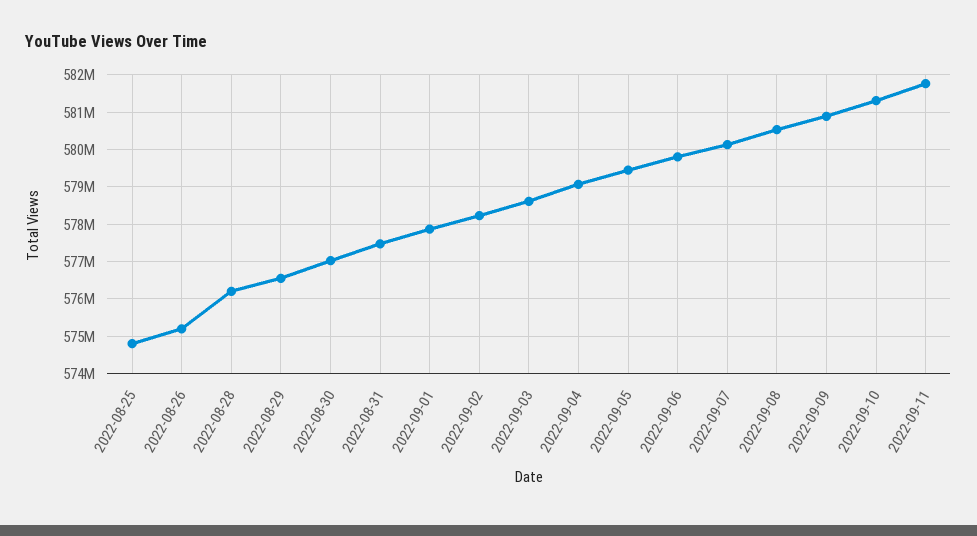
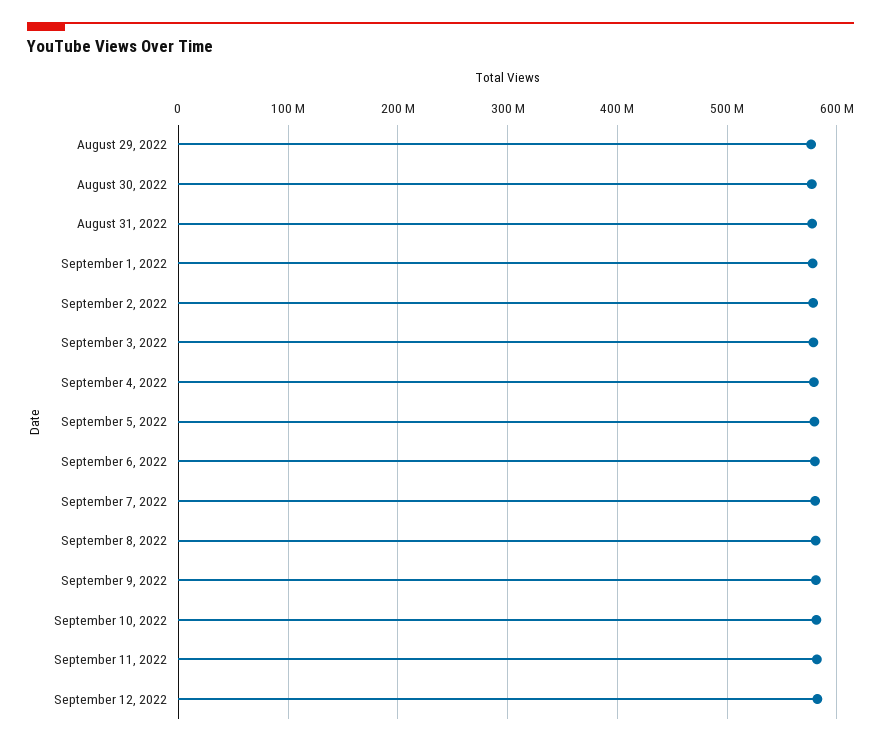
2022-08-25: 574800000 -> none
2022-08-26: 575200000 -> none
2022-08-28: 576200000 -> none
September 12, 2022: none -> 580000000

